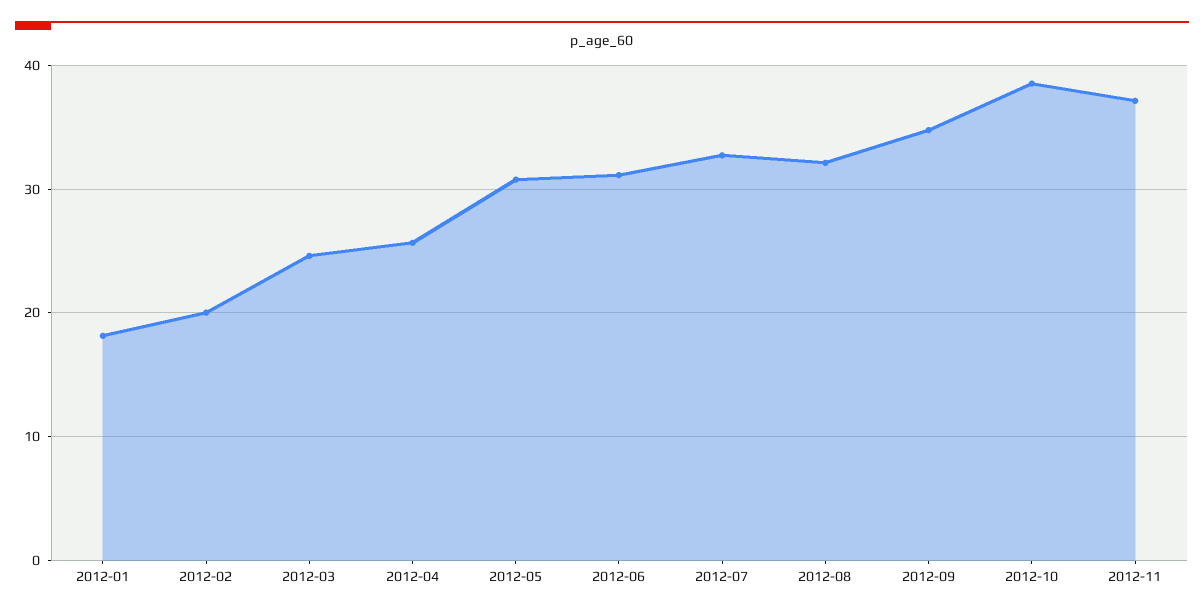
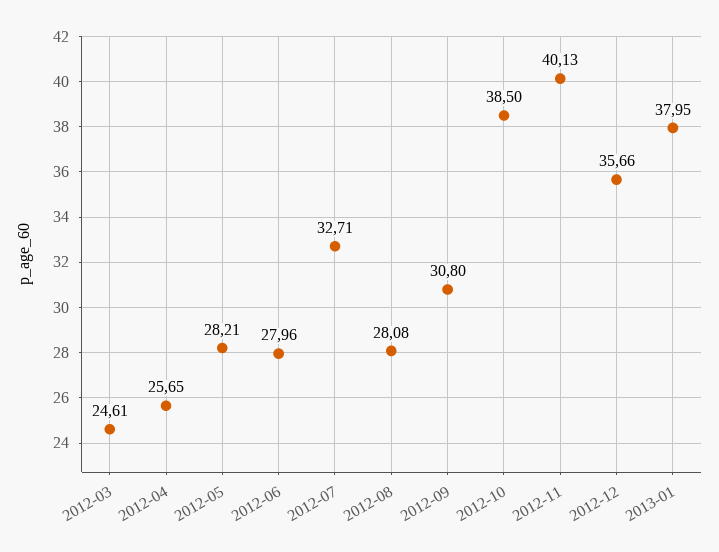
2012-01: 18 -> none
2012-02: 20 -> none
2012-05: 31 -> 28.21
2012-06: 31 -> 27.96
2012-08: 32 -> 28.08
2012-09: 35 -> 30.8
2012-11: 37 -> 40.13
2012-12: none -> 35.66
2013-01: none -> 37.95

